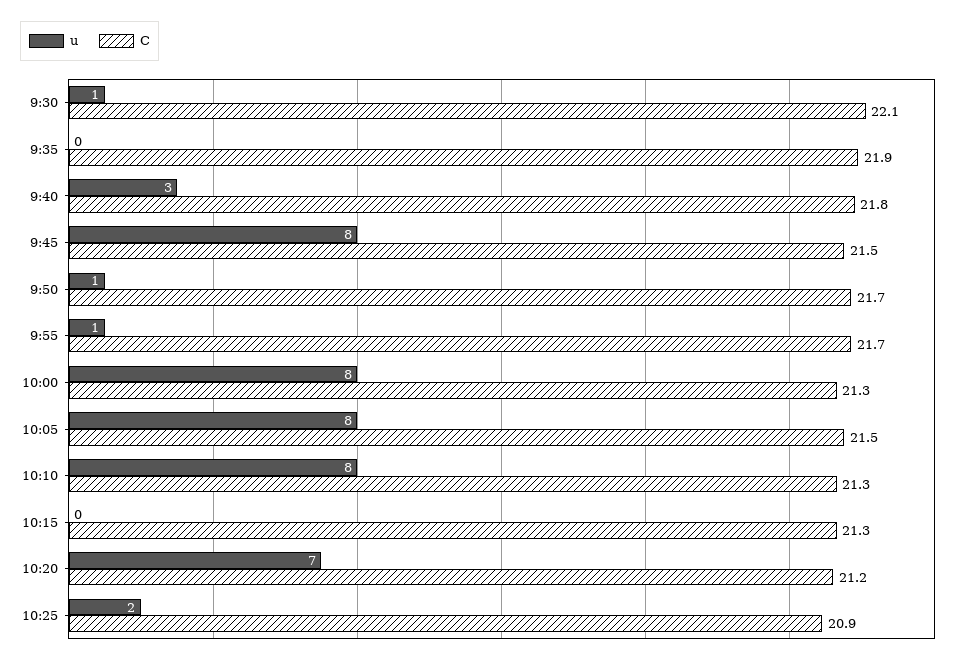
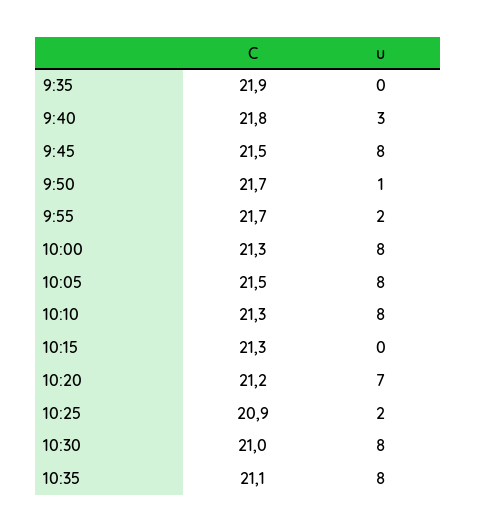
u, 9:30: 1 -> none
C, 9:30: 22.1 -> none
u, 9:55: 1 -> 2
C, 10:30: none -> 21
u, 10:30: none -> 8
C, 10:35: none -> 21.1
u, 10:35: none -> 8

